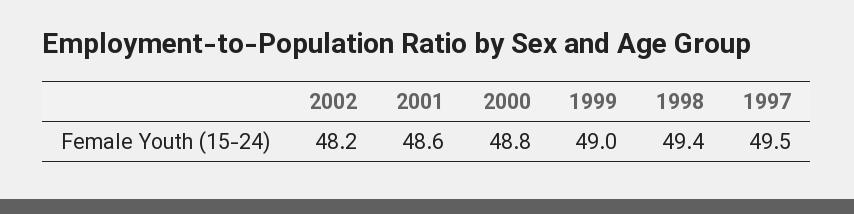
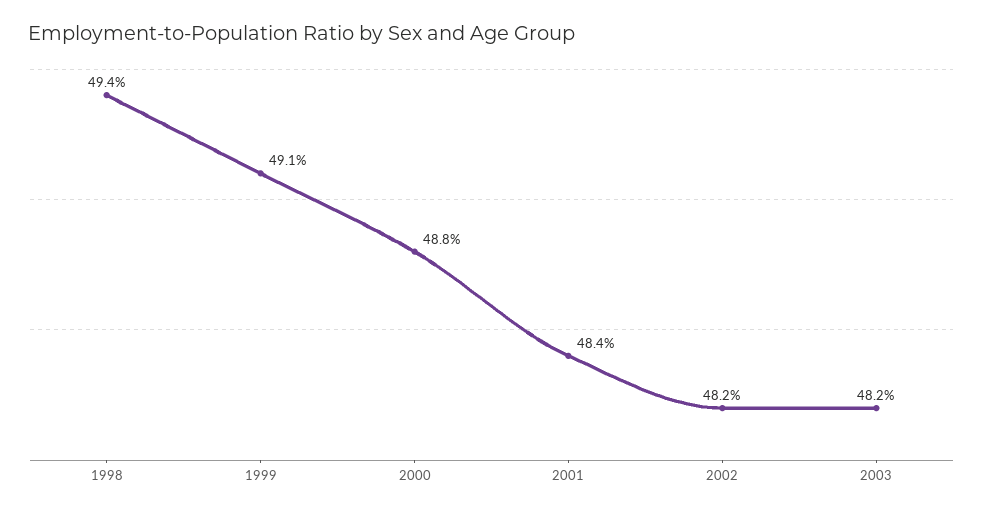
2001: 48.6 -> 48.4
1999: 49 -> 49.1
1997: 49.5 -> none
2003: none -> 48.2

